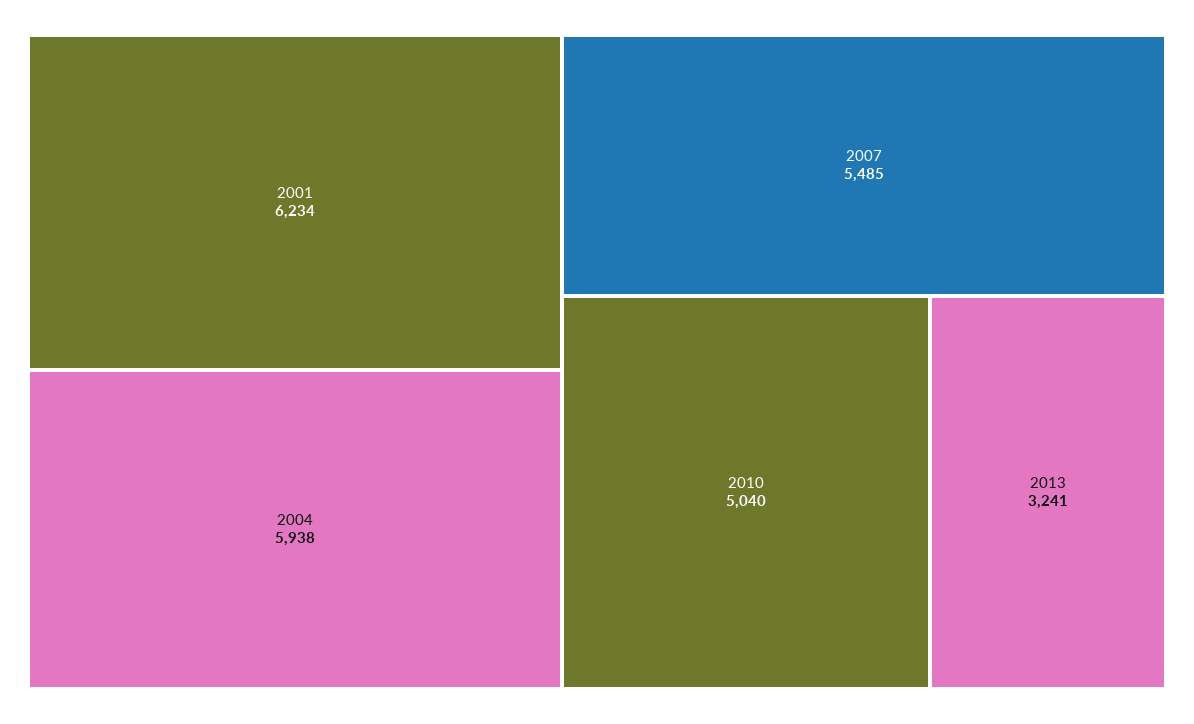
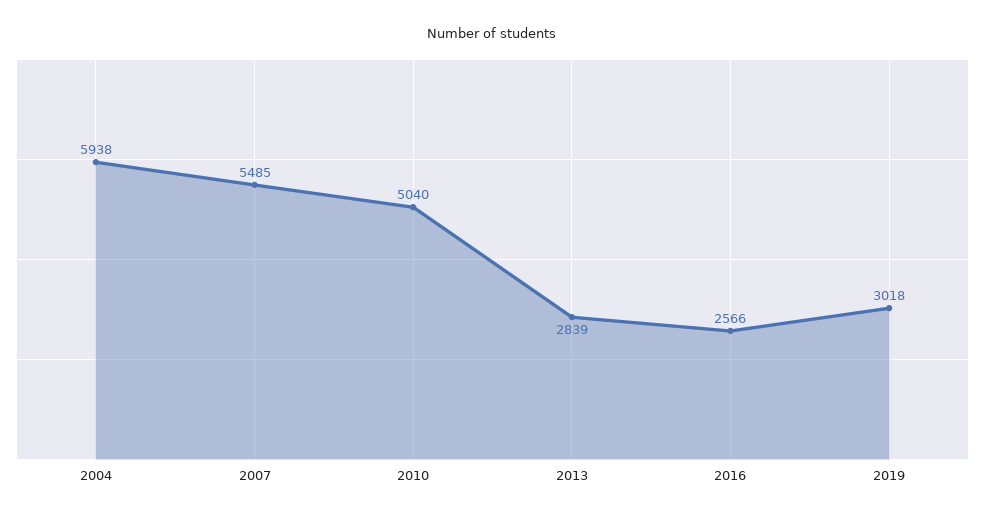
2001: 6234 -> none
2013: 3241 -> 2839
2016: none -> 2566
2019: none -> 3018

